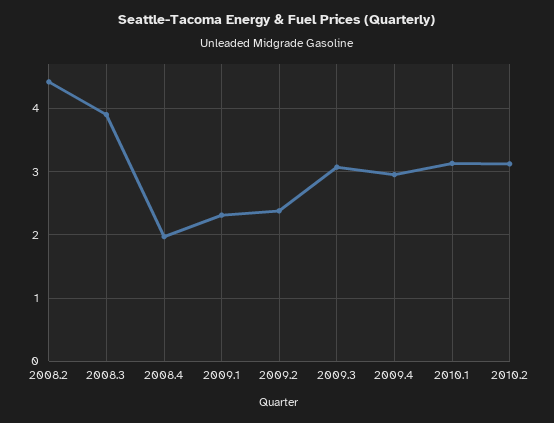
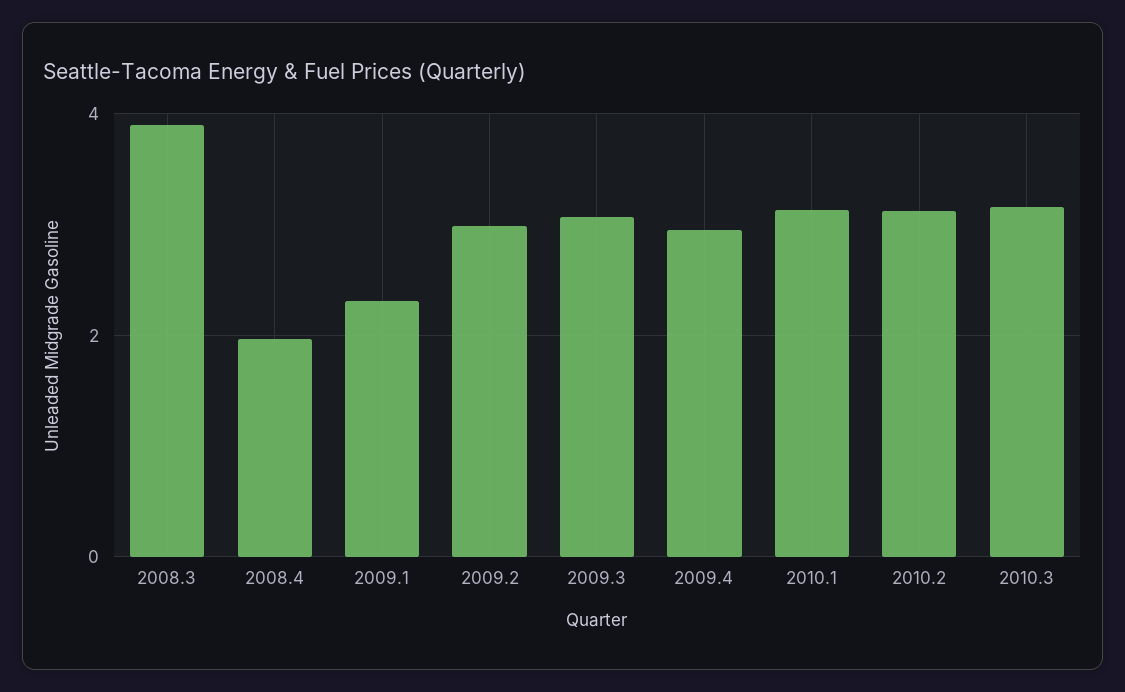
2008.2: 4.4 -> none
2009.2: 2.4 -> 3
2010.3: none -> 3.2

